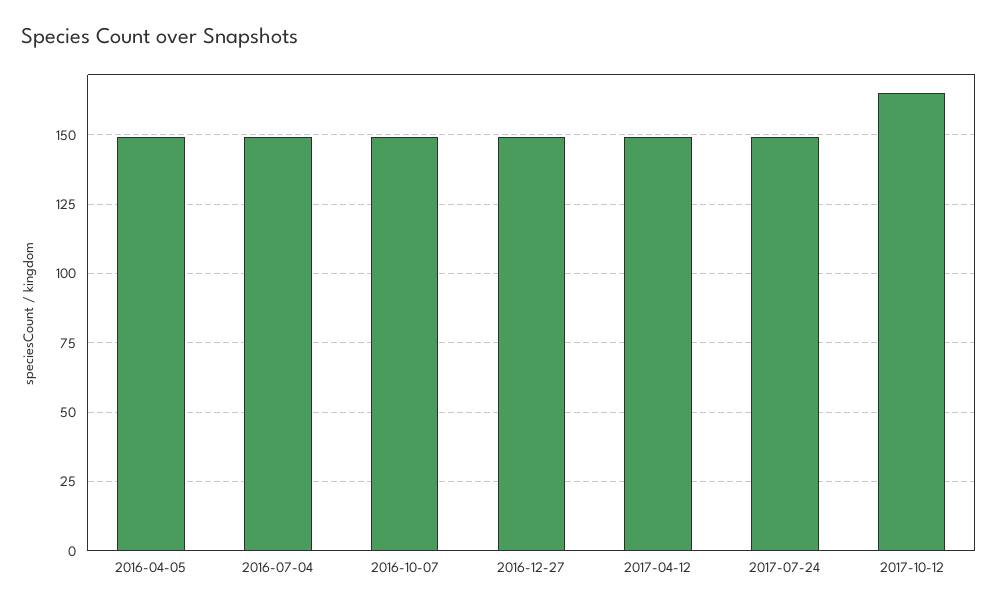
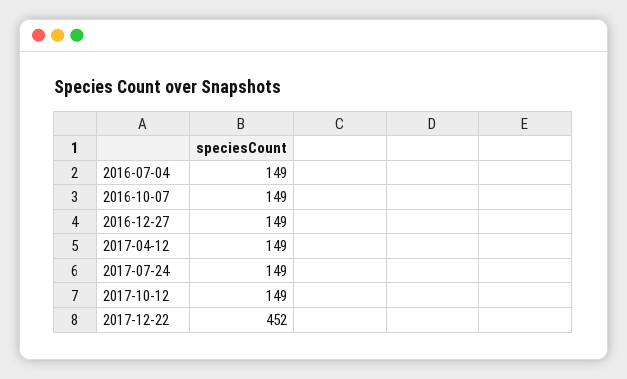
2016-04-05: 150 -> none
2017-10-12: 165 -> 149
2017-12-22: none -> 452

